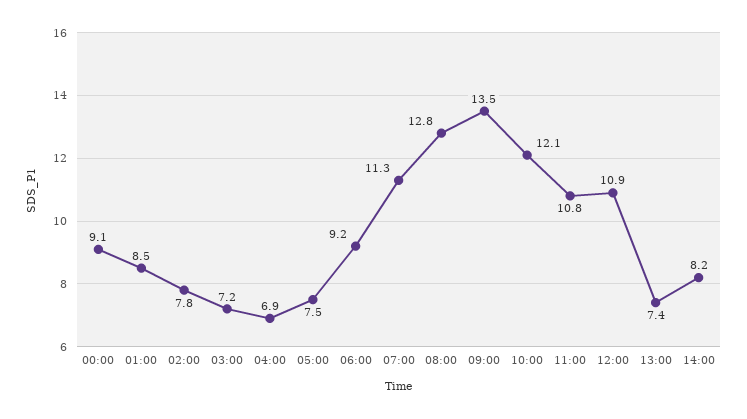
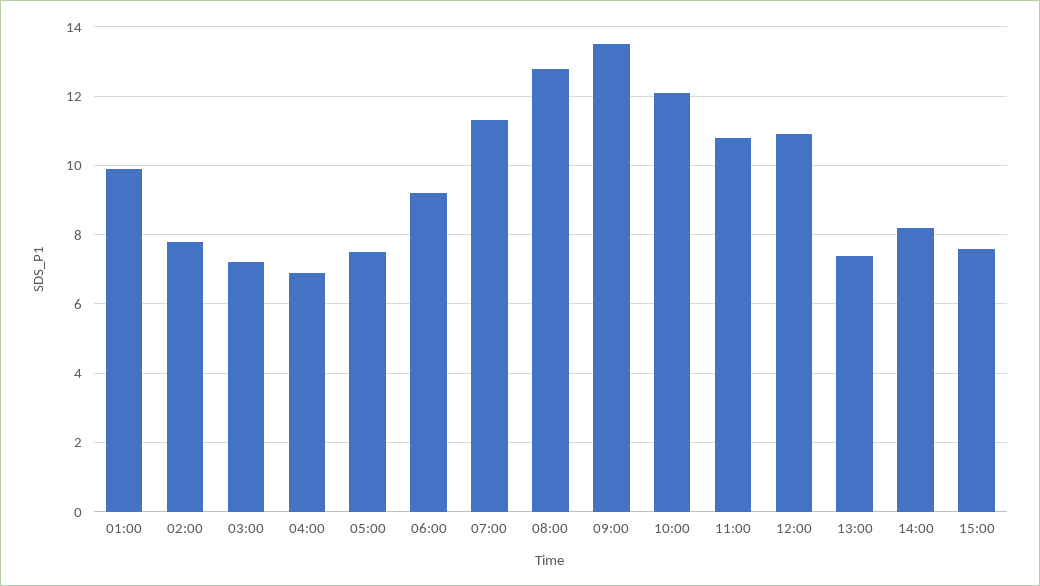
00:00: 9.1 -> none
01:00: 8.5 -> 10
15:00: none -> 7.5

